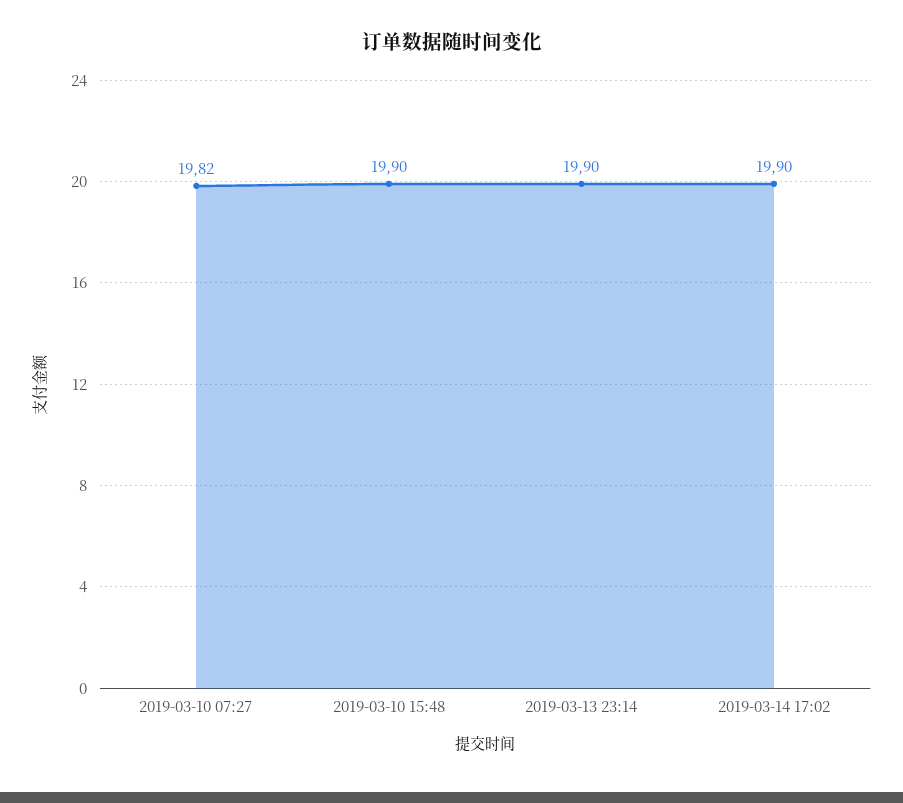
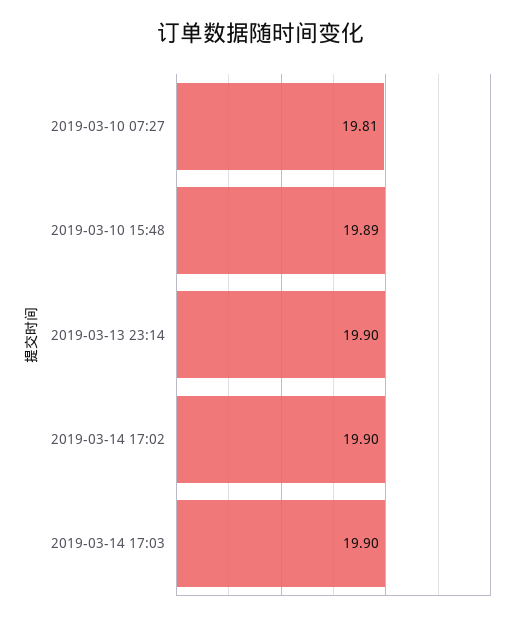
2019-03-10 07:27: 19.82 -> 19.81
2019-03-10 15:48: 19.9 -> 19.89
2019-03-14 17:03: none -> 19.9

